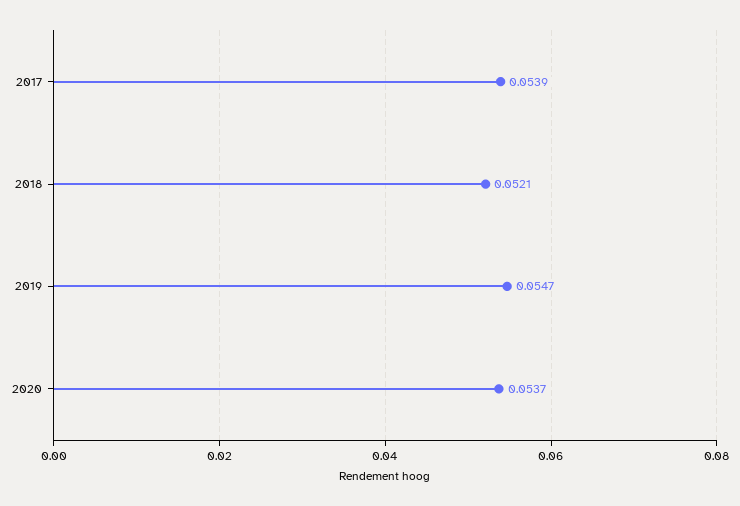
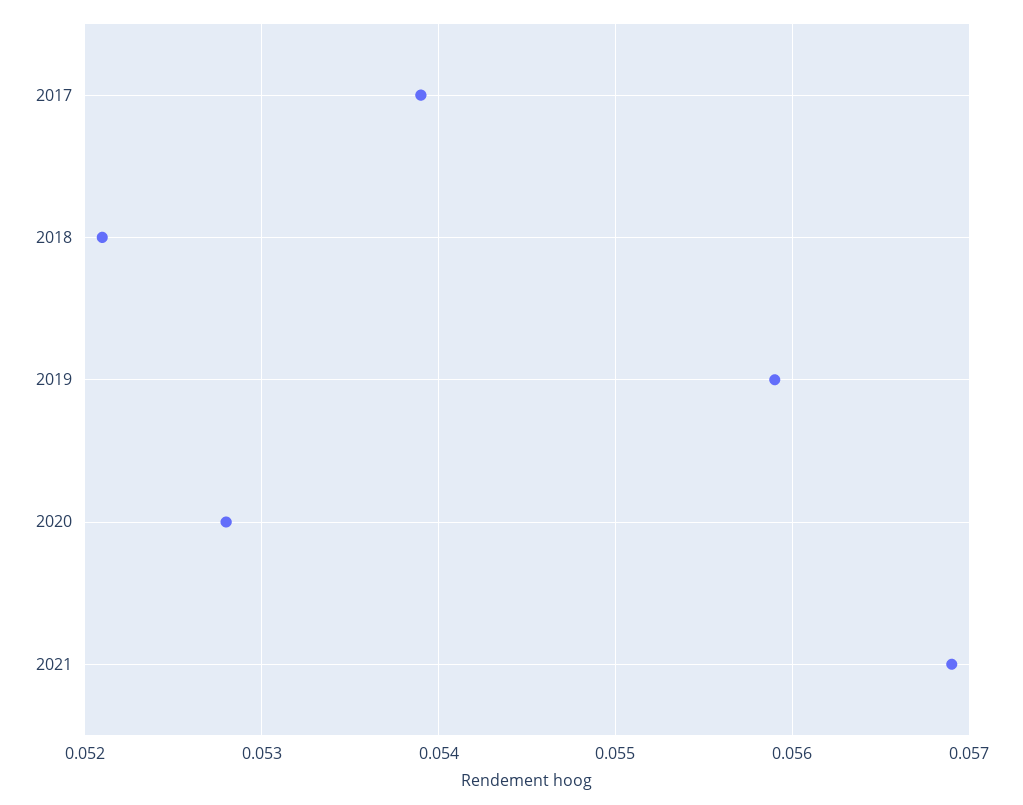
2019: 0.0547 -> 0.0559
2020: 0.0537 -> 0.0528
2021: none -> 0.0569

